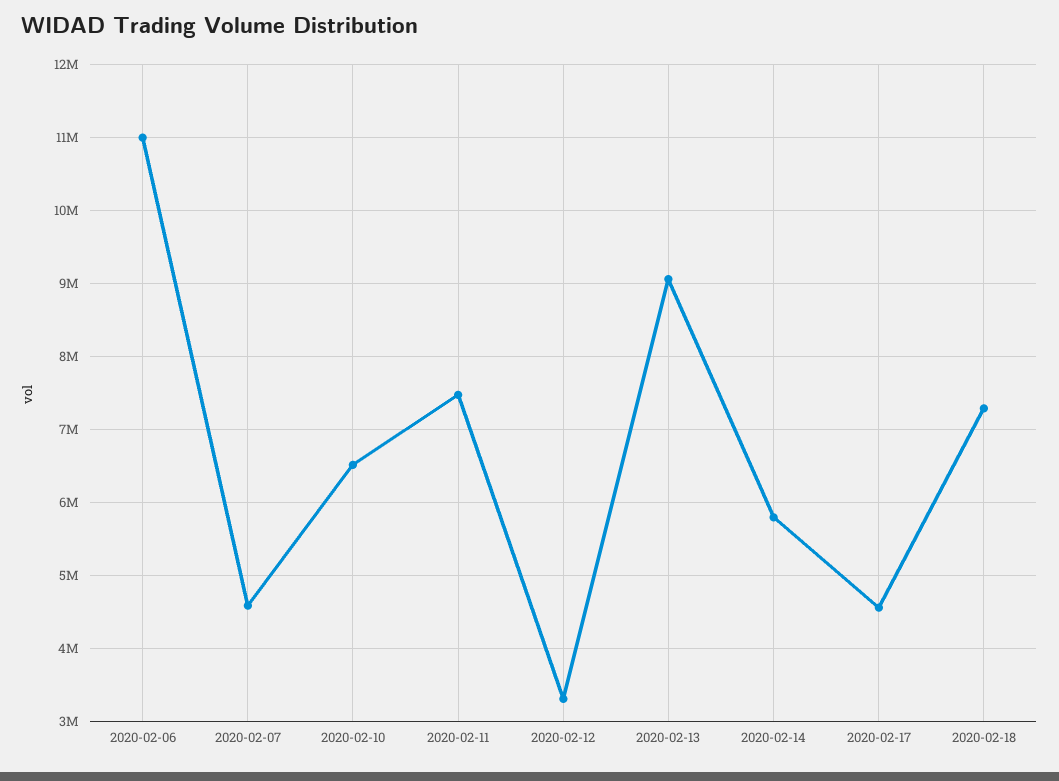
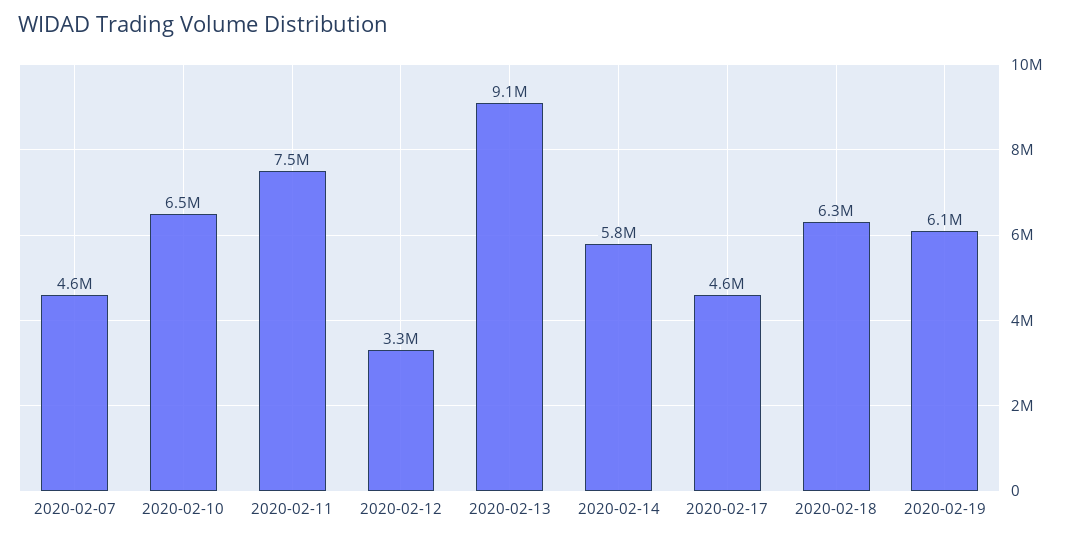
2020-02-06: 11000000 -> none
2020-02-18: 7300000 -> 6300000
2020-02-19: none -> 6100000

